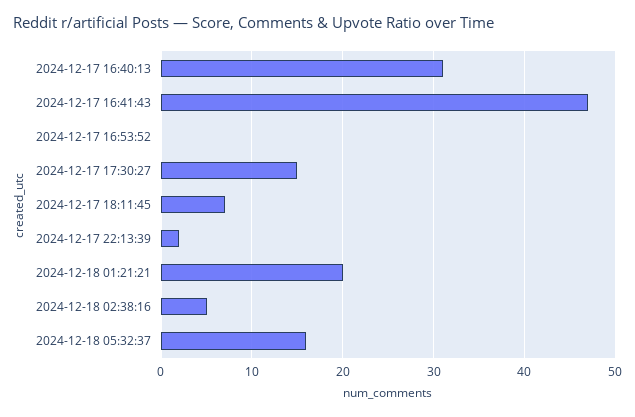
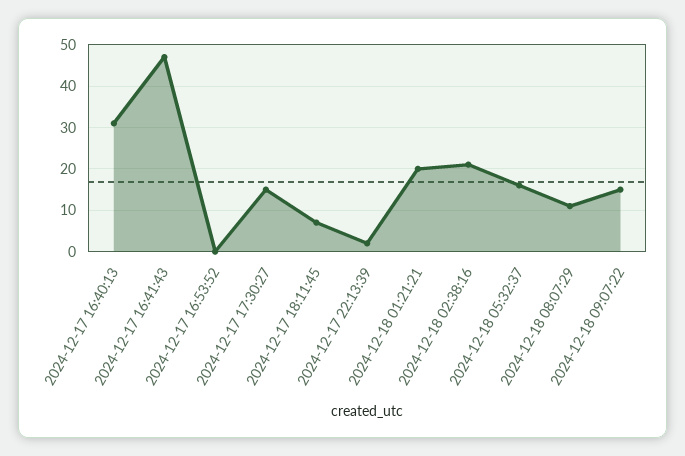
2024-12-18 02:38:16: 5 -> 20
2024-12-18 08:07:29: none -> 10
2024-12-18 09:07:22: none -> 15

